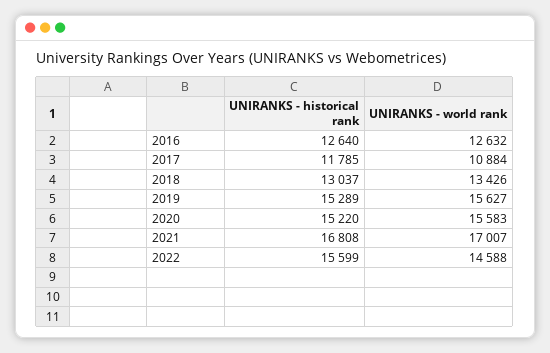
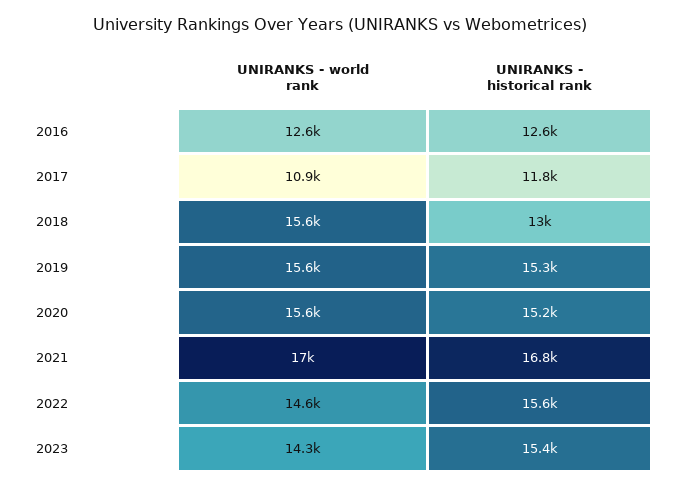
UNIRANKS - world rank, 2018: 13426 -> 15600
UNIRANKS - world rank, 2023: none -> 14300
UNIRANKS - historical rank, 2023: none -> 15400

